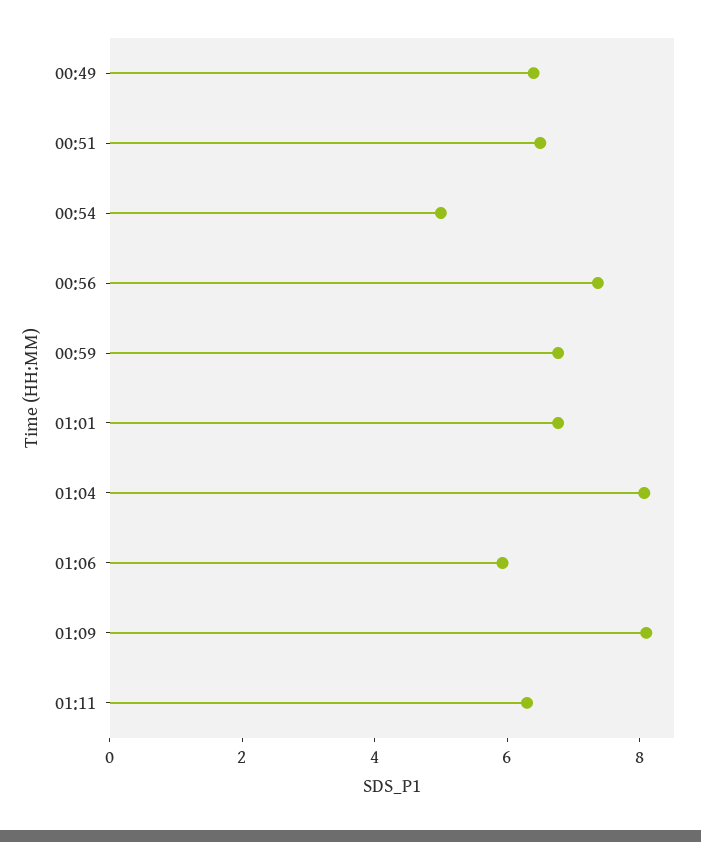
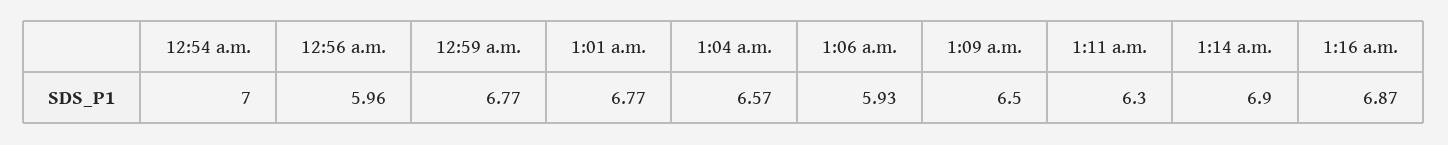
00:49: 6.5 -> none
00:51: 6.5 -> none
00:54: 5 -> 7
00:56: 7.5 -> 5.96
01:04: 8 -> 6.57
01:09: 8 -> 6.5
1:14 a.m.: none -> 6.9
1:16 a.m.: none -> 6.87

